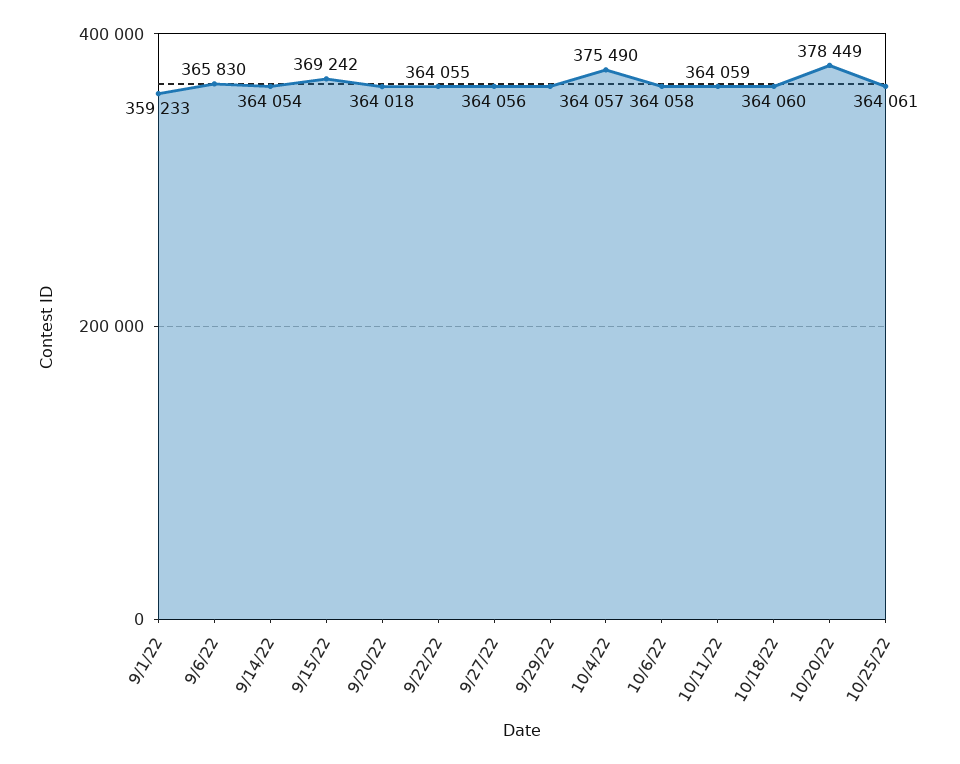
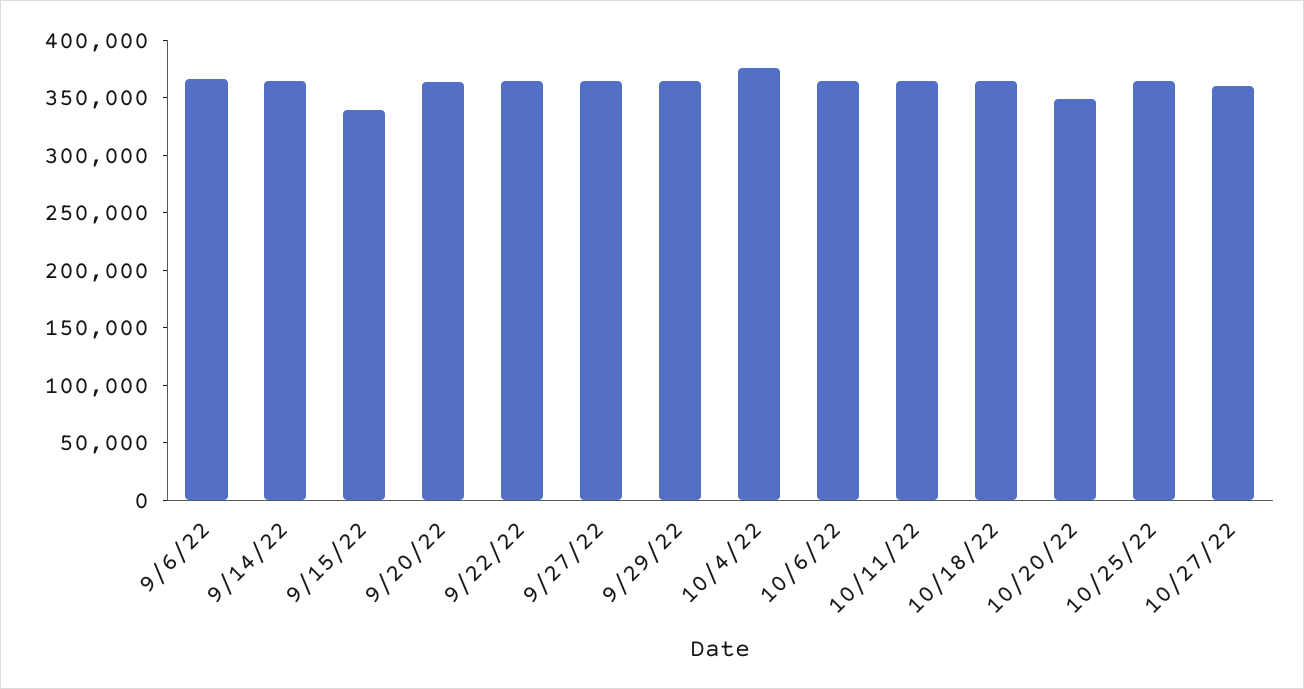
9/1/22: 359233 -> none
9/15/22: 369242 -> 340000
10/20/22: 378449 -> 350000
10/27/22: none -> 360000

